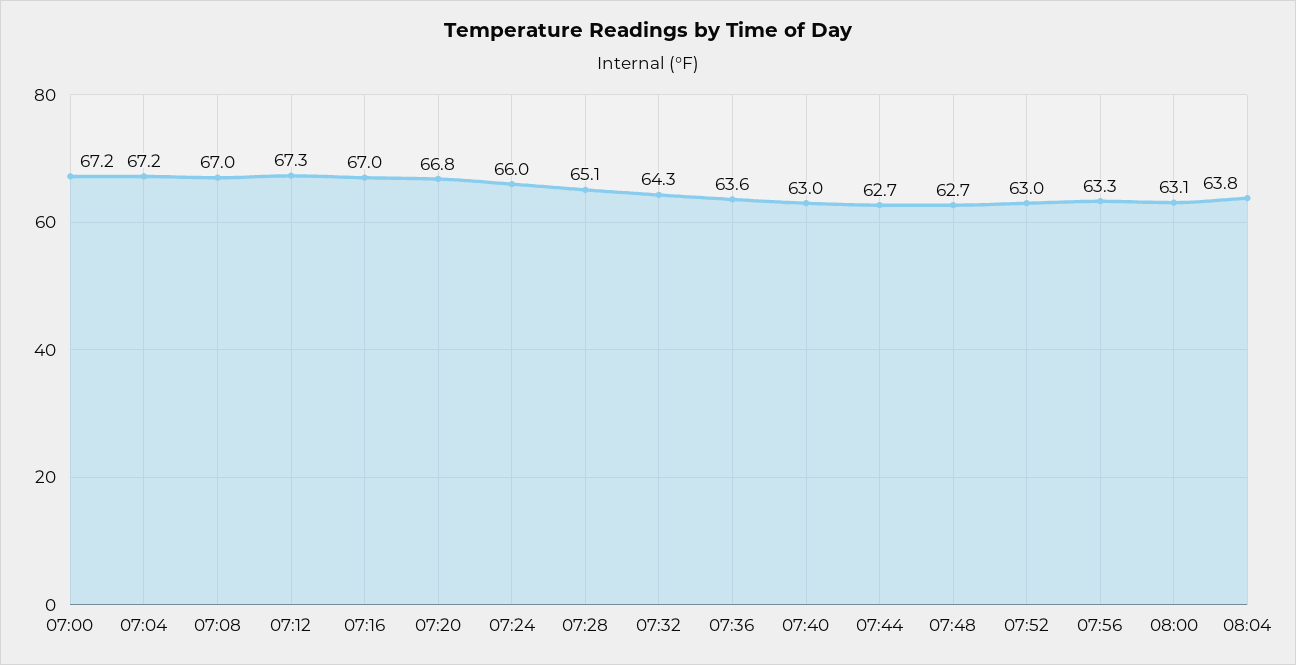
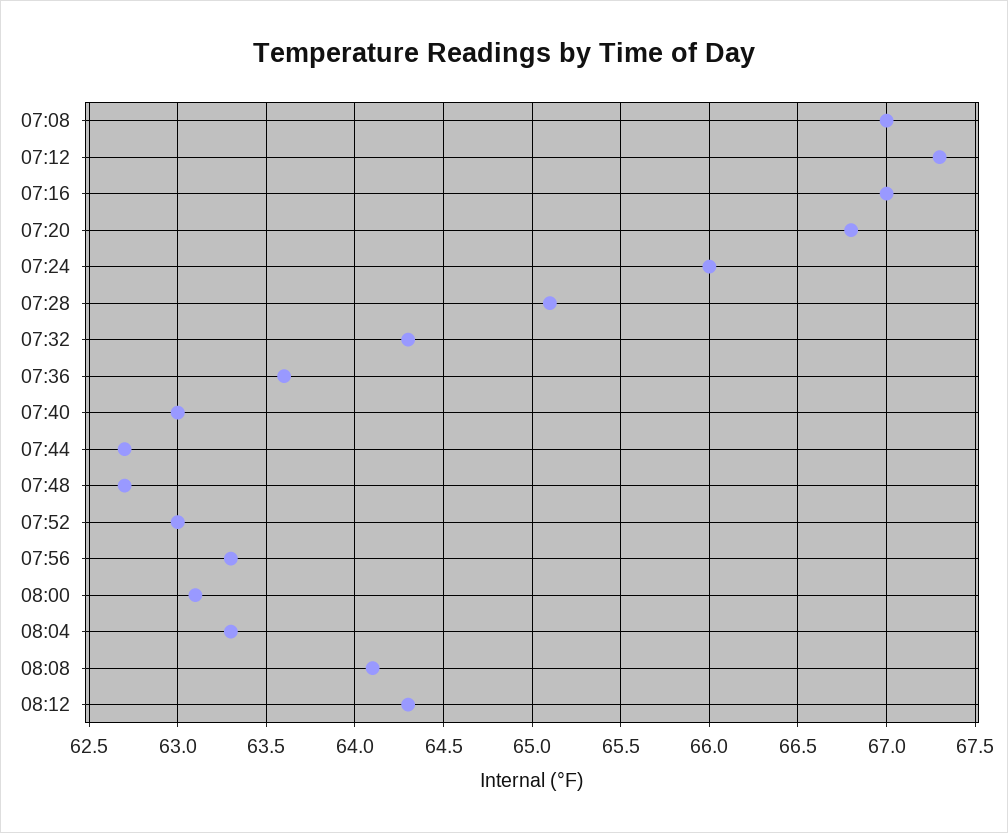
07:00: 67.2 -> none
07:04: 67.2 -> none
08:04: 63.8 -> 63.3
08:08: none -> 64.1
08:12: none -> 64.3

